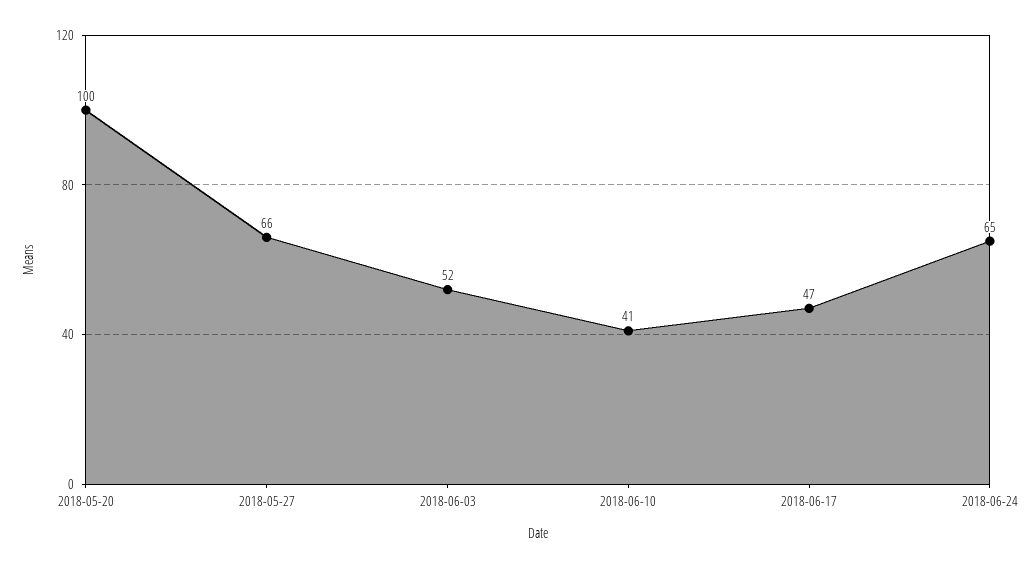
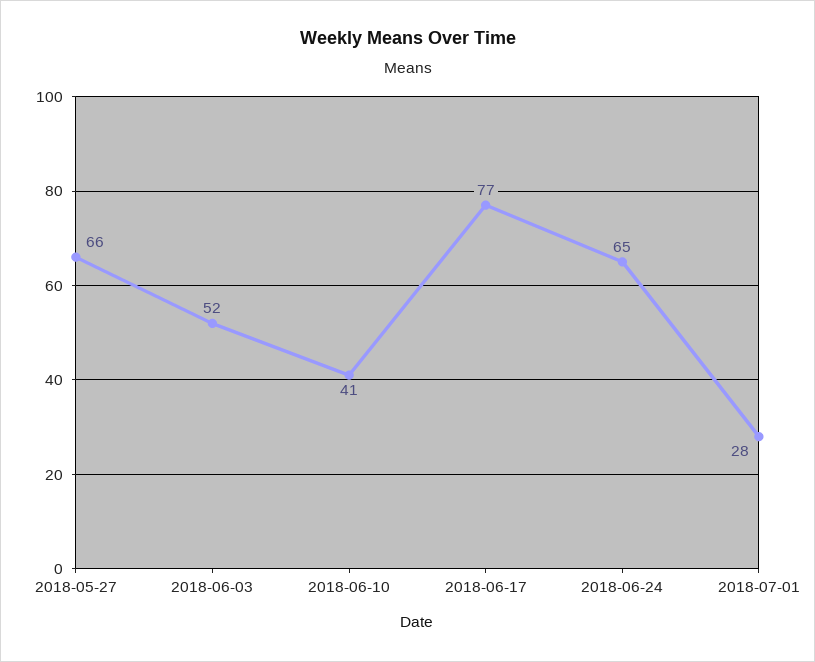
2018-05-20: 100 -> none
2018-06-17: 47 -> 77
2018-07-01: none -> 28

